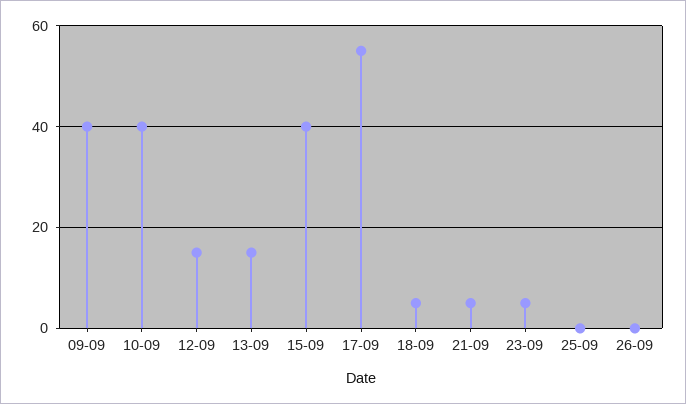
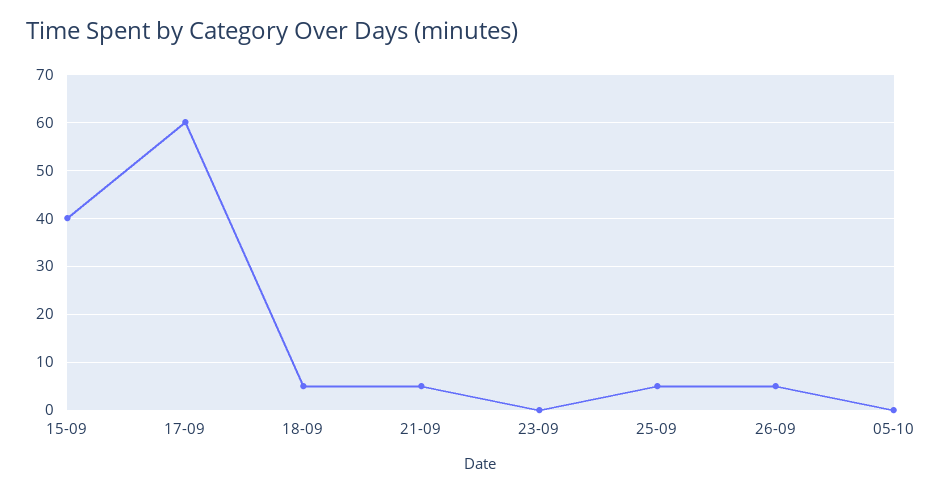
09-09: 40 -> none
10-09: 40 -> none
12-09: 15 -> none
13-09: 15 -> none
17-09: 55 -> 60
23-09: 5 -> 0
25-09: 0 -> 5
26-09: 0 -> 5
05-10: none -> 0

